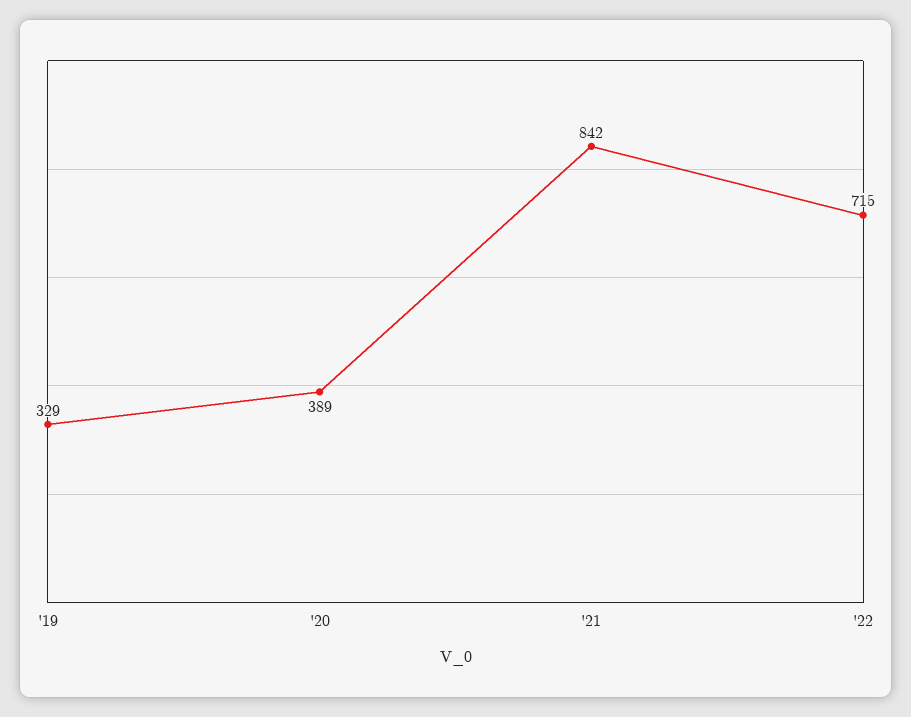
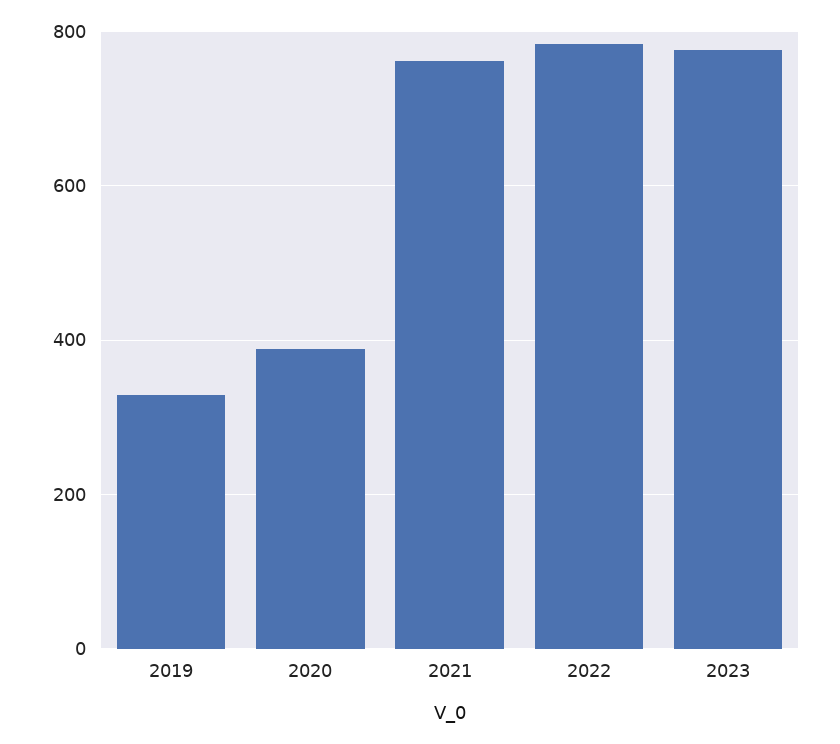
'21: 842 -> 760
'22: 715 -> 780
2023: none -> 780

